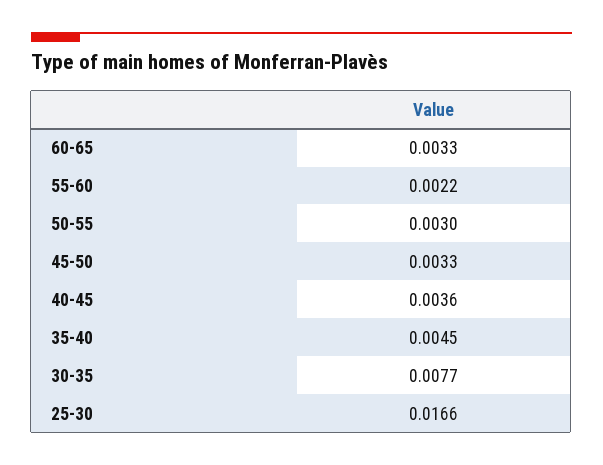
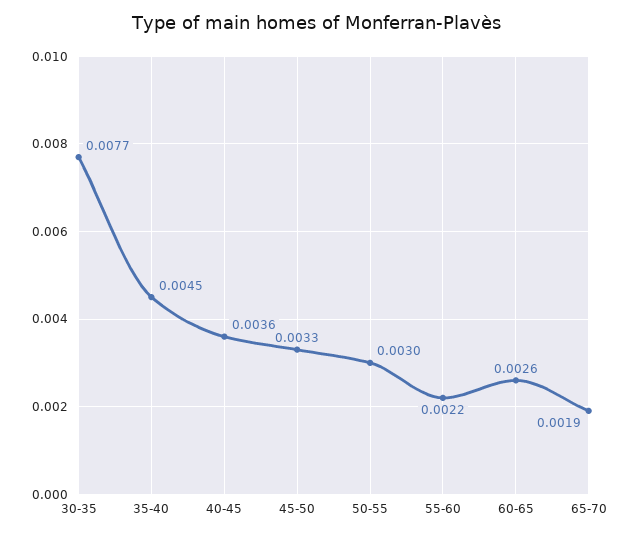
60-65: 0.0033 -> 0.0026
25-30: 0.0166 -> none
65-70: none -> 0.0019

